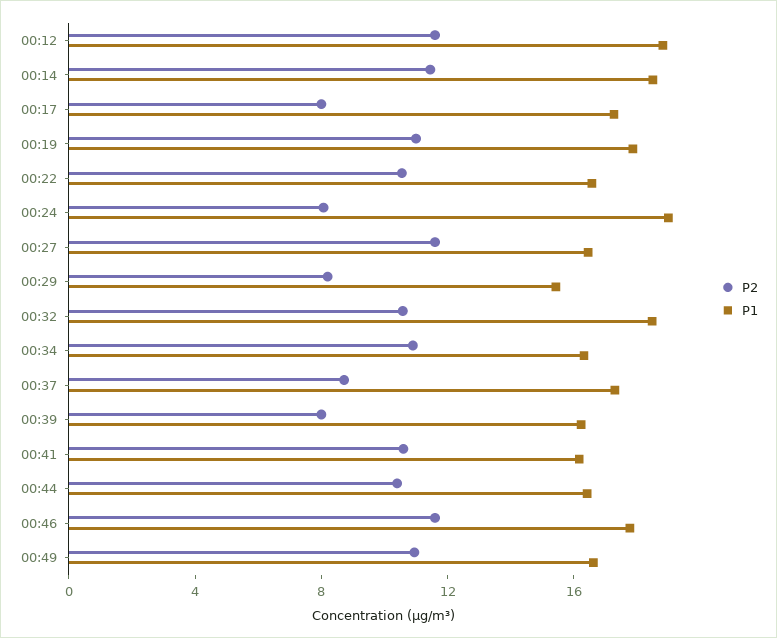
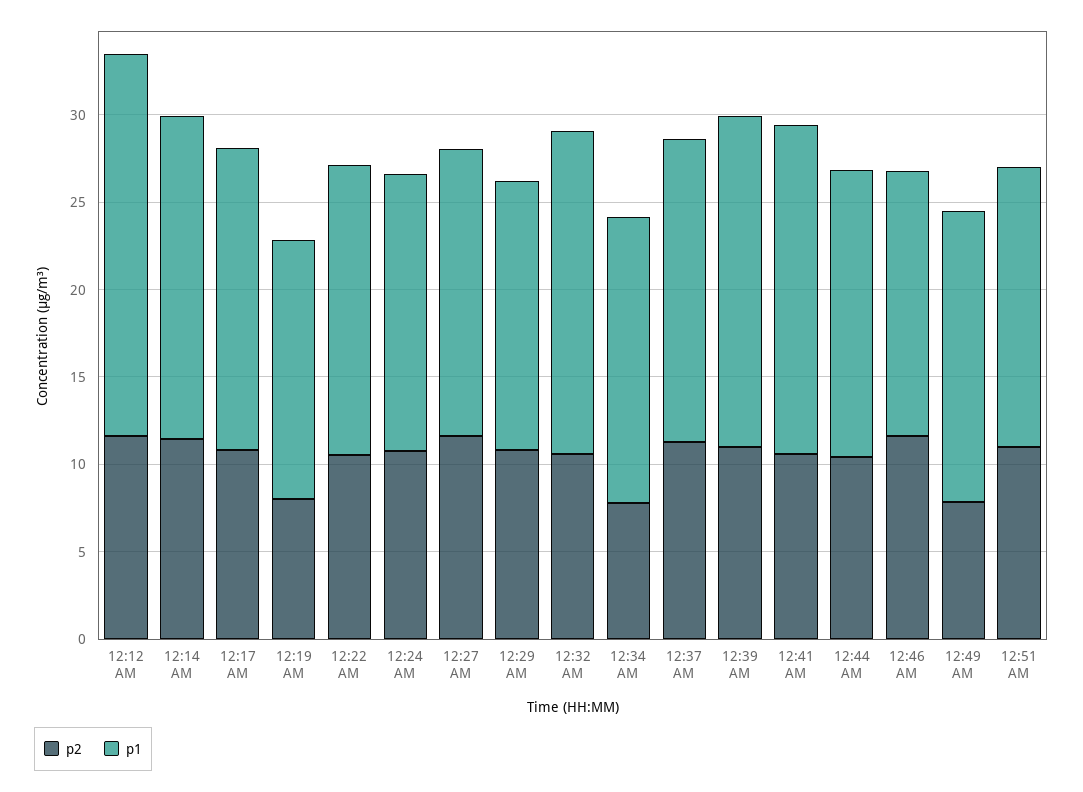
P1, 00:12: 19 -> 22
P2, 00:17: 8 -> 11
P2, 00:19: 11 -> 8
P1, 00:19: 18 -> 15
P2, 00:24: 8 -> 11
P1, 00:24: 19 -> 16
P2, 00:29: 8 -> 11
P2, 00:34: 11 -> 8
P2, 00:37: 9 -> 11
P2, 00:39: 8 -> 11
P1, 00:39: 16 -> 19
P1, 00:41: 16 -> 19
P1, 00:46: 18 -> 15
P2, 00:49: 11 -> 8
P2, 12:51 AM: none -> 11
P1, 12:51 AM: none -> 16

